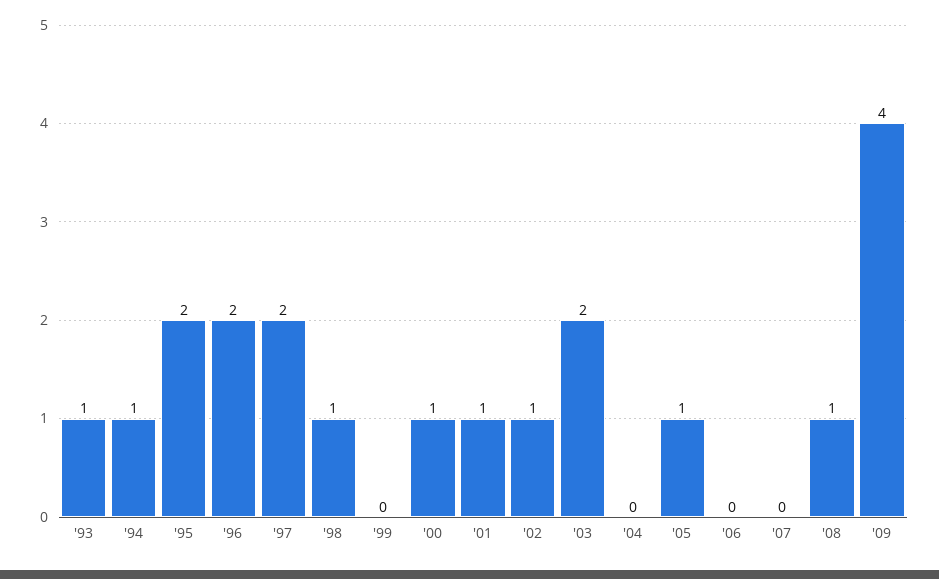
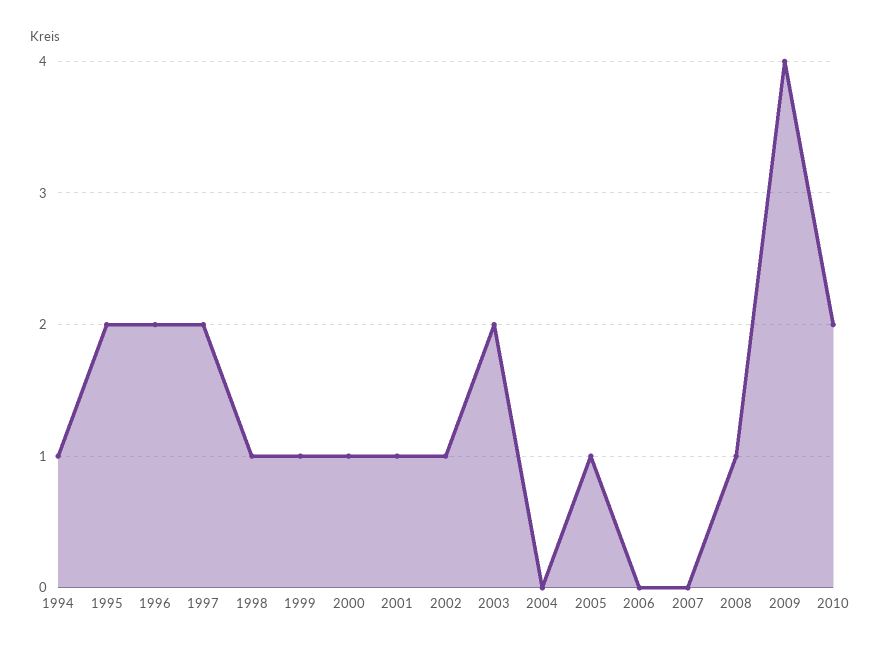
'93: 1 -> none
'99: 0 -> 1
2010: none -> 2

